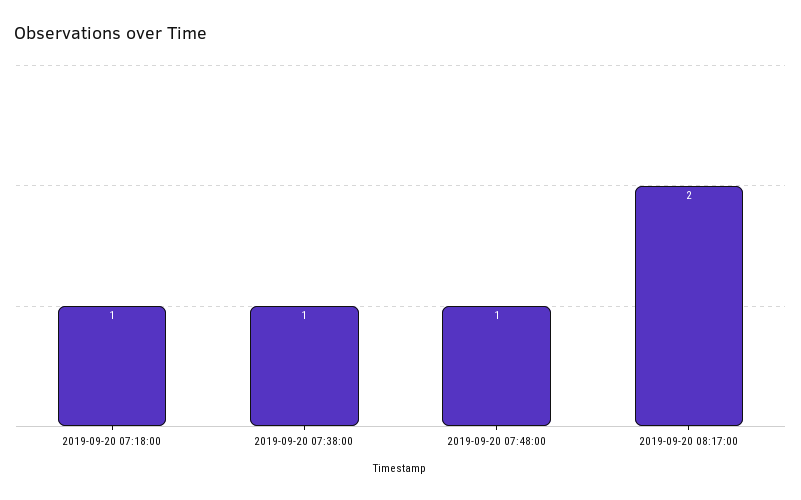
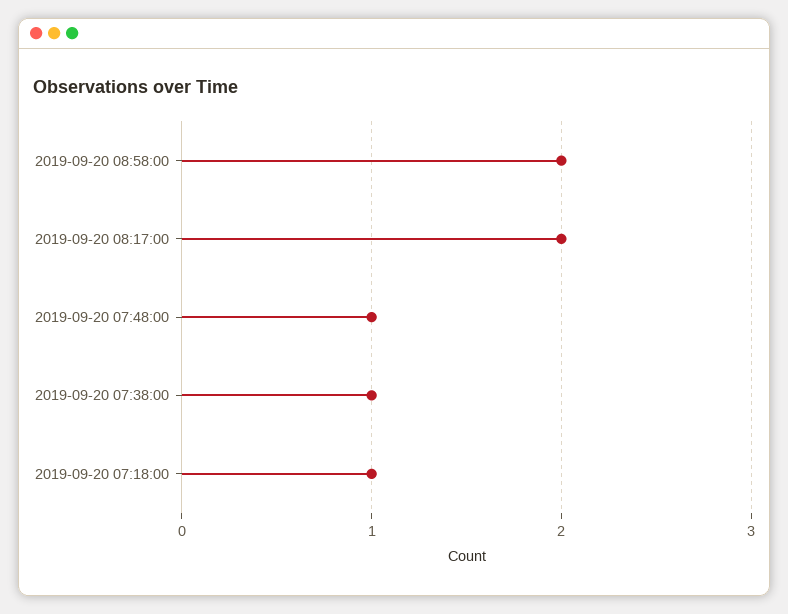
2019-09-20 08:58:00: none -> 2

